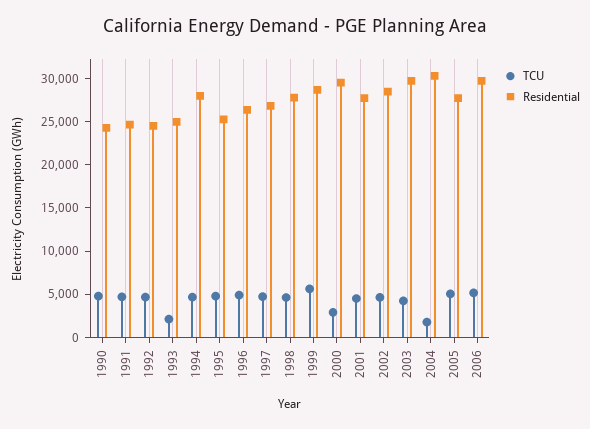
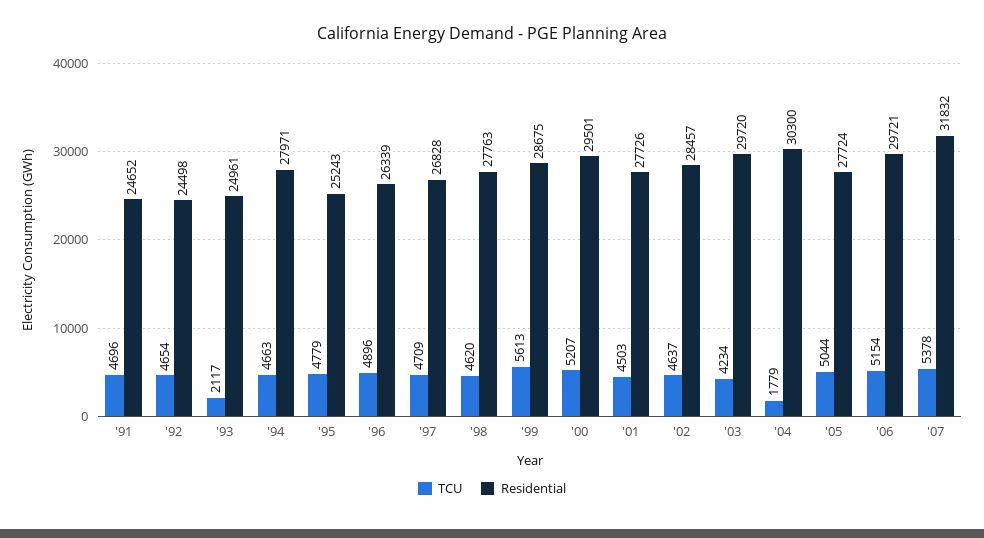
TCU, 1990: 5000 -> none
Residential, 1990: 24000 -> none
TCU, 2000: 3000 -> 5207
TCU, '07: none -> 5378
Residential, '07: none -> 31832

